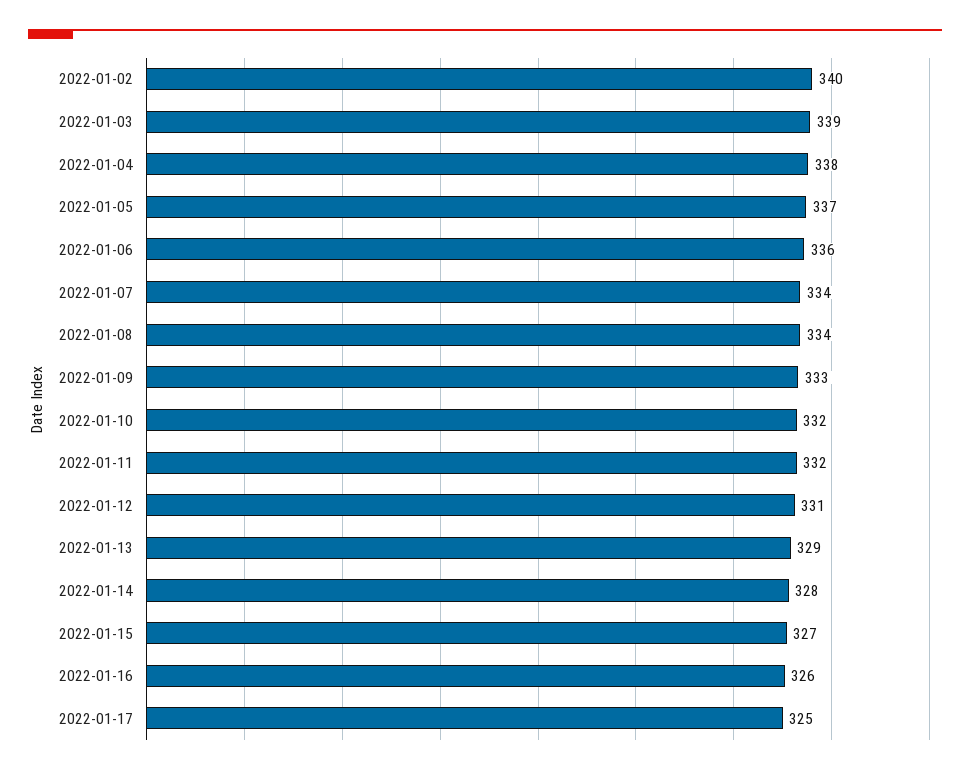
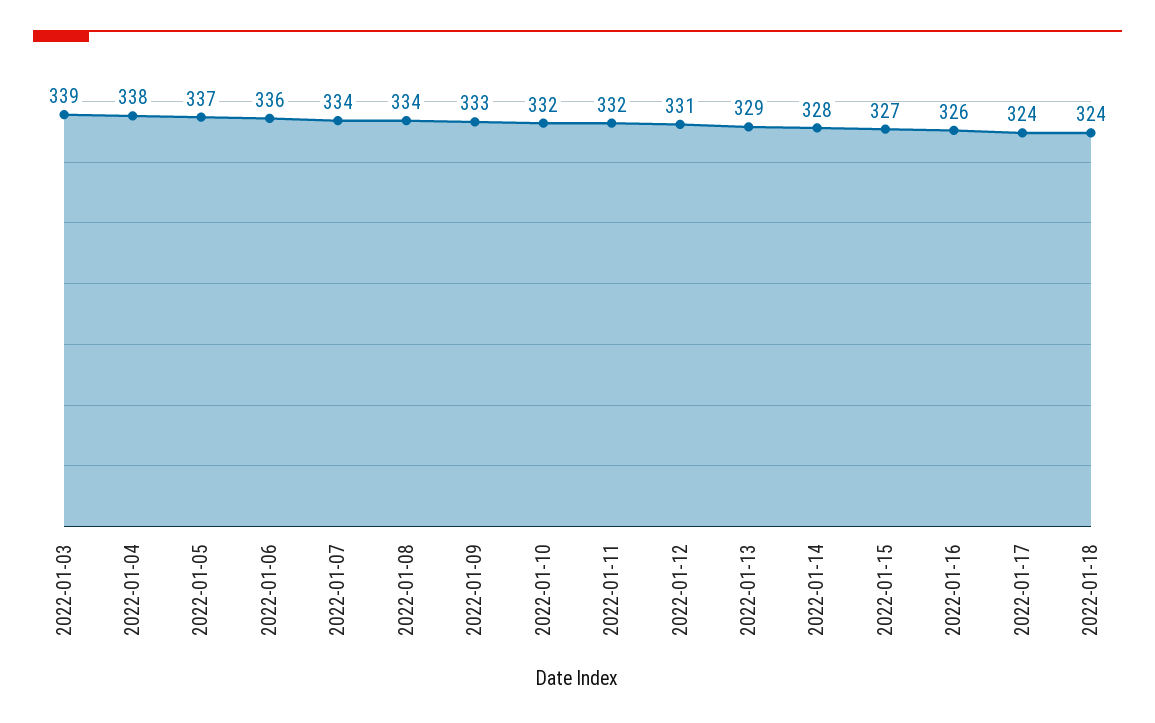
2022-01-02: 340 -> none
2022-01-17: 325 -> 324
2022-01-18: none -> 324

